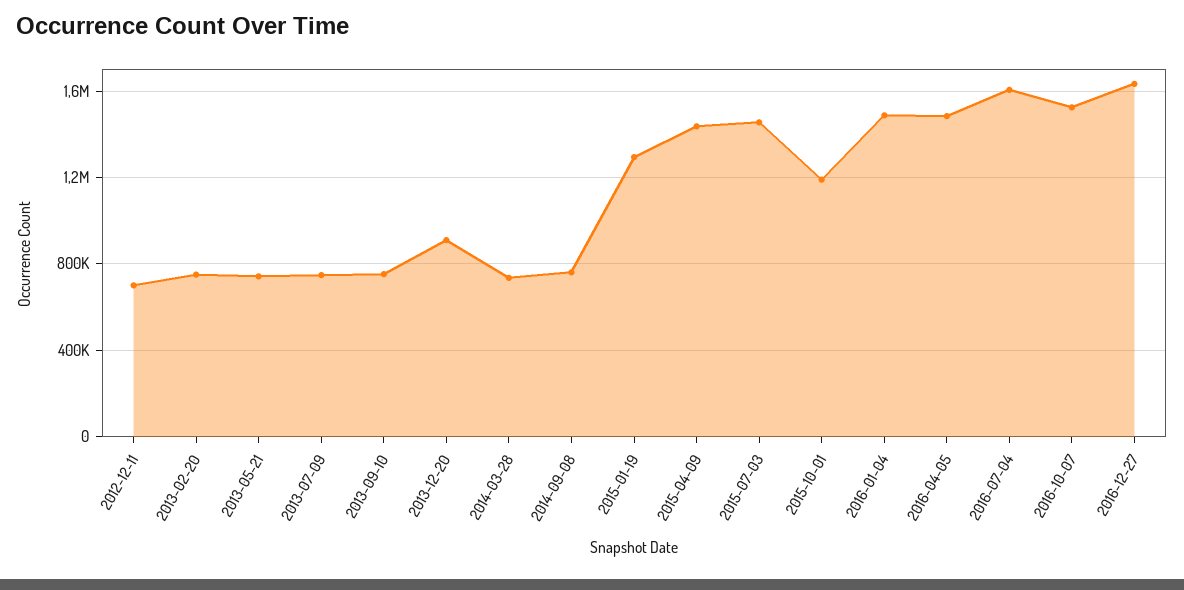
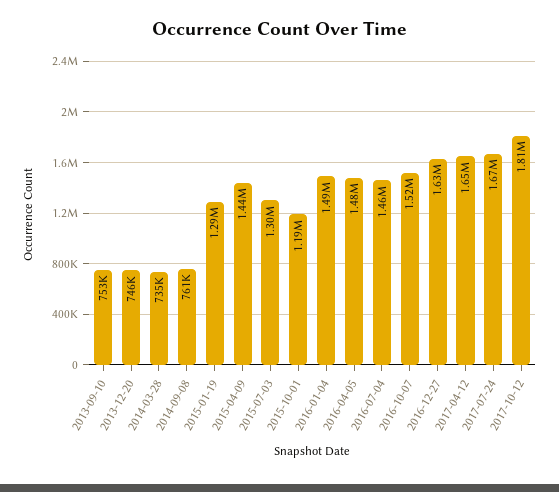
2012-12-11: 700000 -> none
2013-02-20: 750000 -> none
2013-05-21: 750000 -> none
2013-07-09: 750000 -> none
2013-12-20: 900000 -> 746000
2015-07-03: 1450000 -> 1300000
2016-07-04: 1600000 -> 1460000
2017-04-12: none -> 1650000
2017-07-24: none -> 1670000
2017-10-12: none -> 1810000

